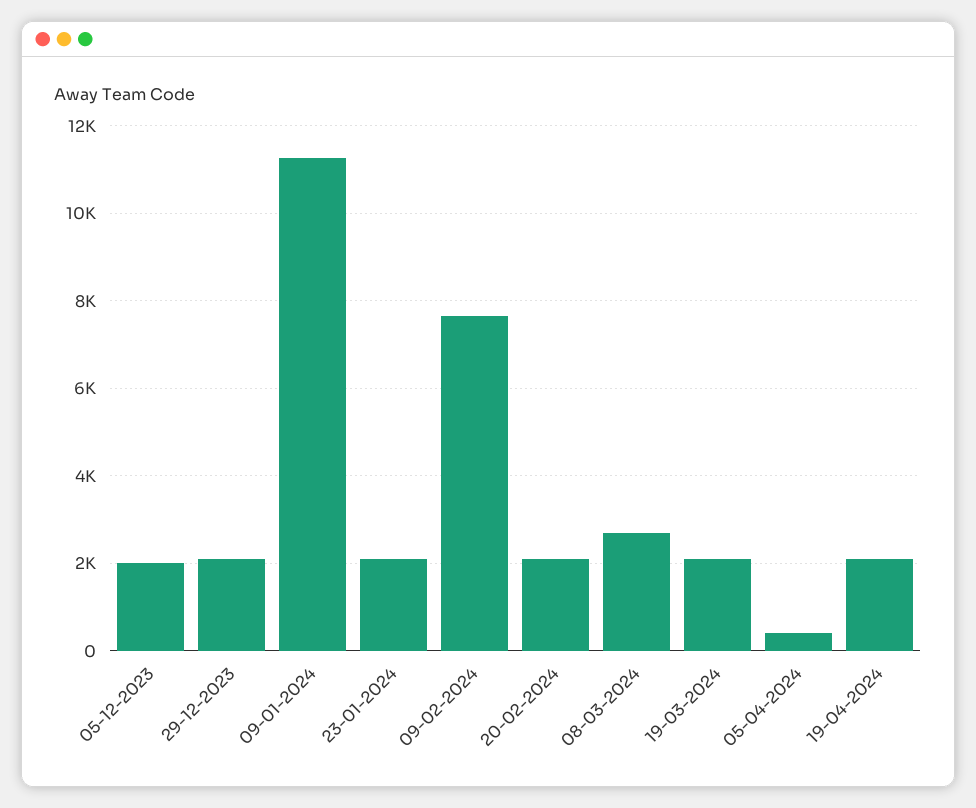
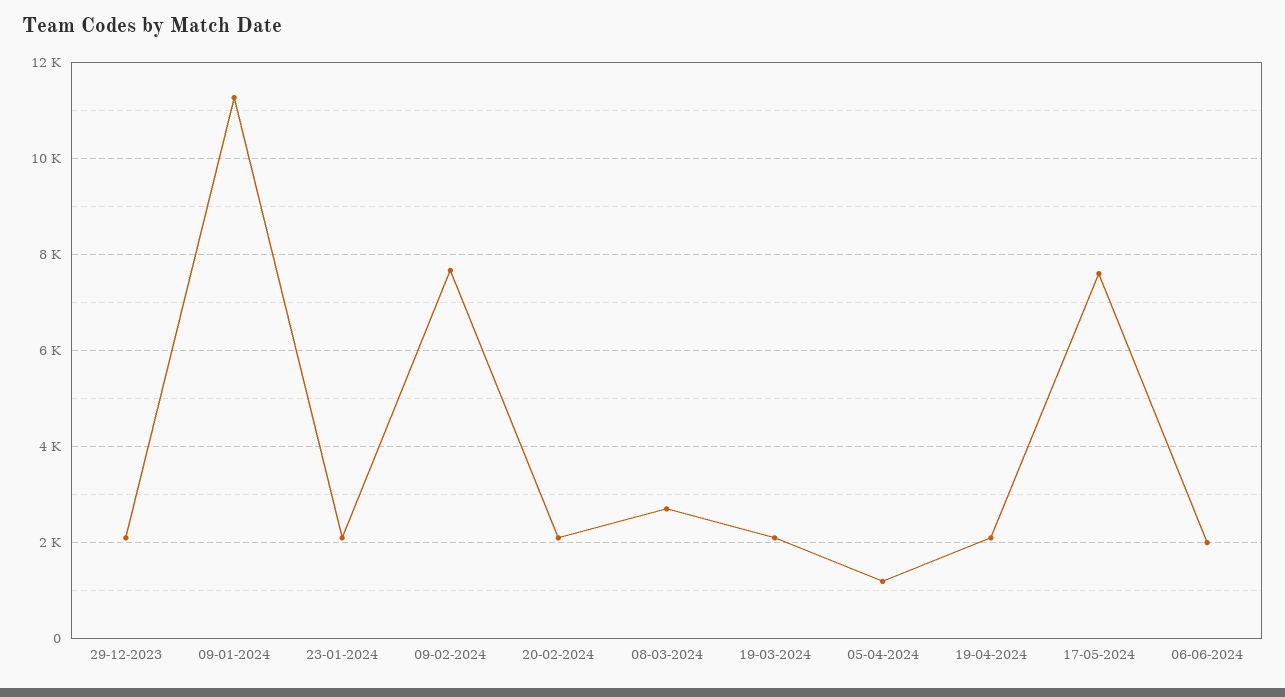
05-12-2023: 2000 -> none
05-04-2024: 400 -> 1200
17-05-2024: none -> 7600
06-06-2024: none -> 2000

